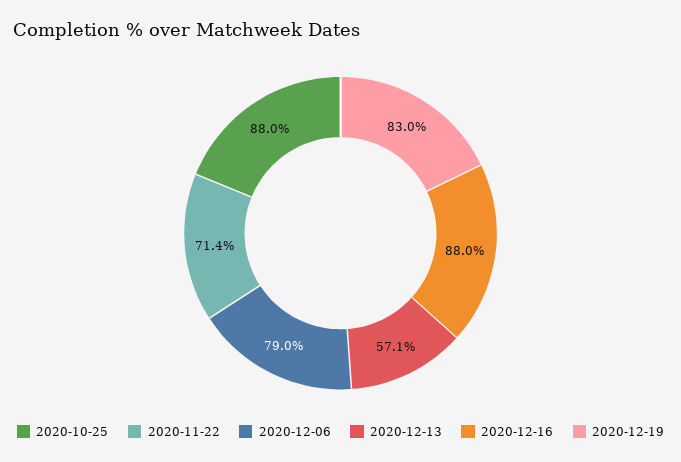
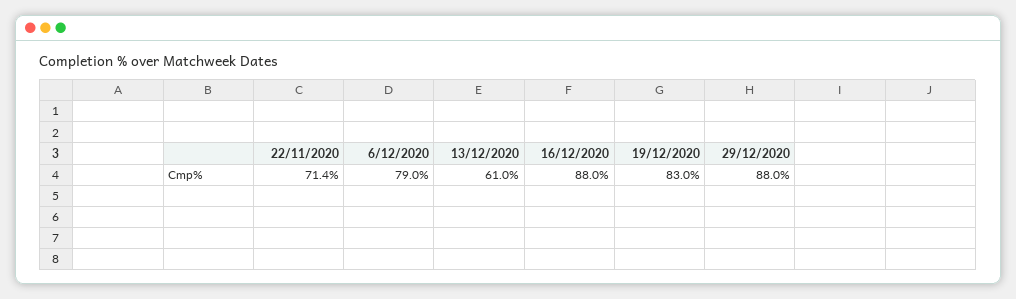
2020-10-25: 88 -> none
2020-12-13: 57.1 -> 61
29/12/2020: none -> 88

